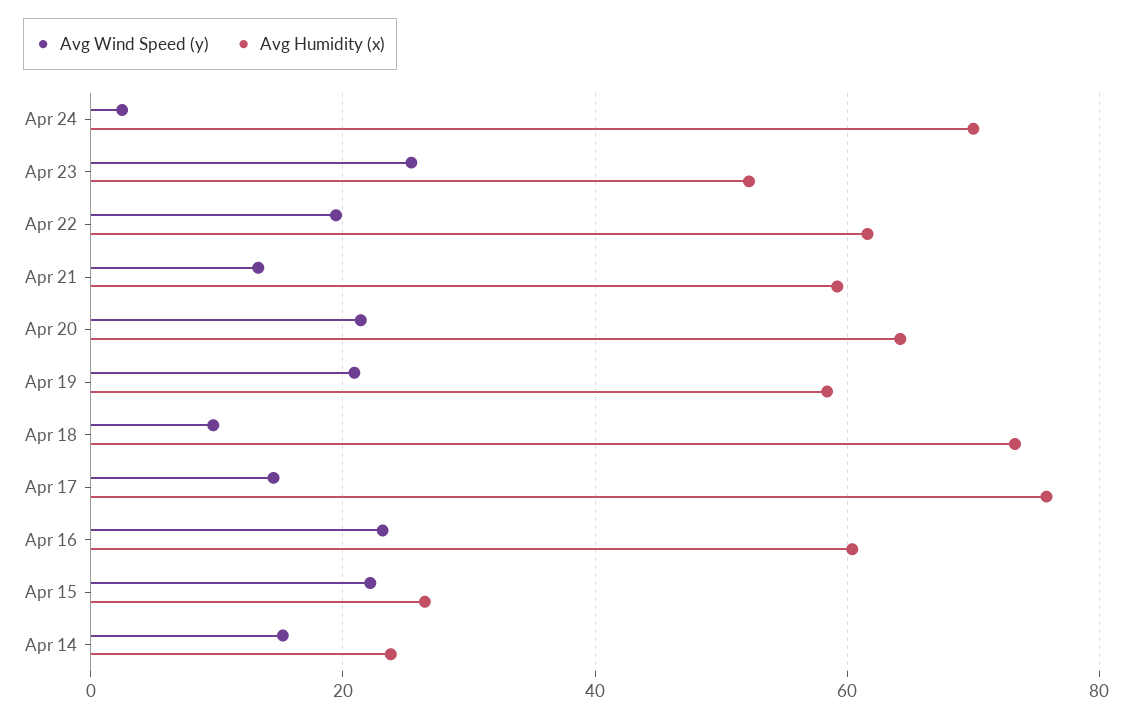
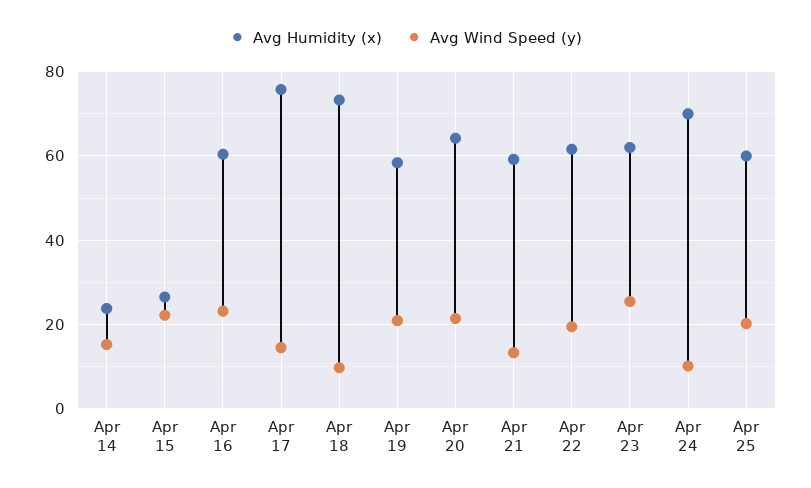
Avg Wind Speed (y), Apr 24: 2 -> 10
Avg Humidity (x), Apr 23: 52 -> 62
Avg Humidity (x), Apr 25: none -> 60
Avg Wind Speed (y), Apr 25: none -> 20

